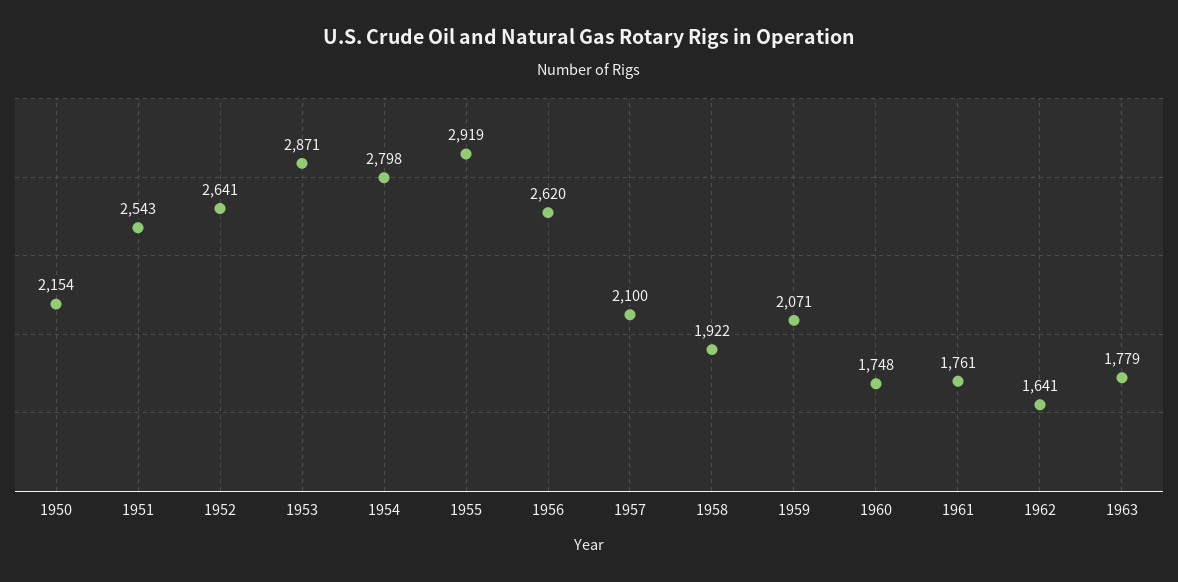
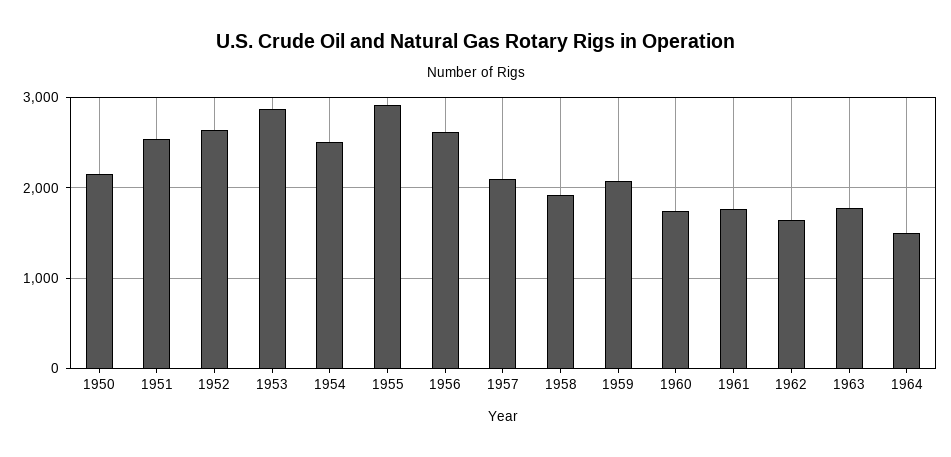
1954: 2798 -> 2500
1964: none -> 1500

